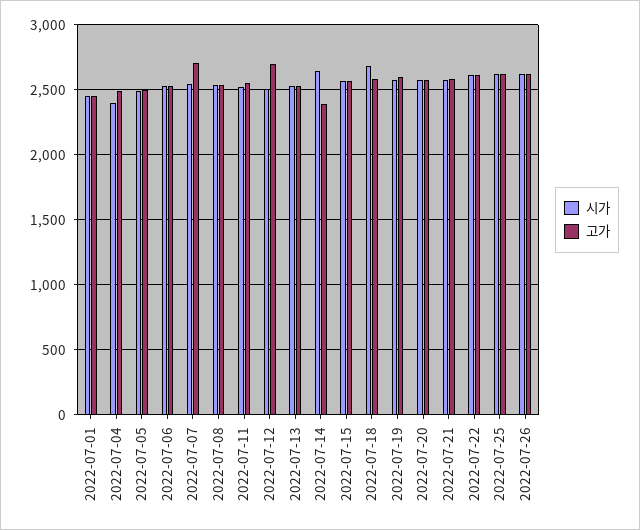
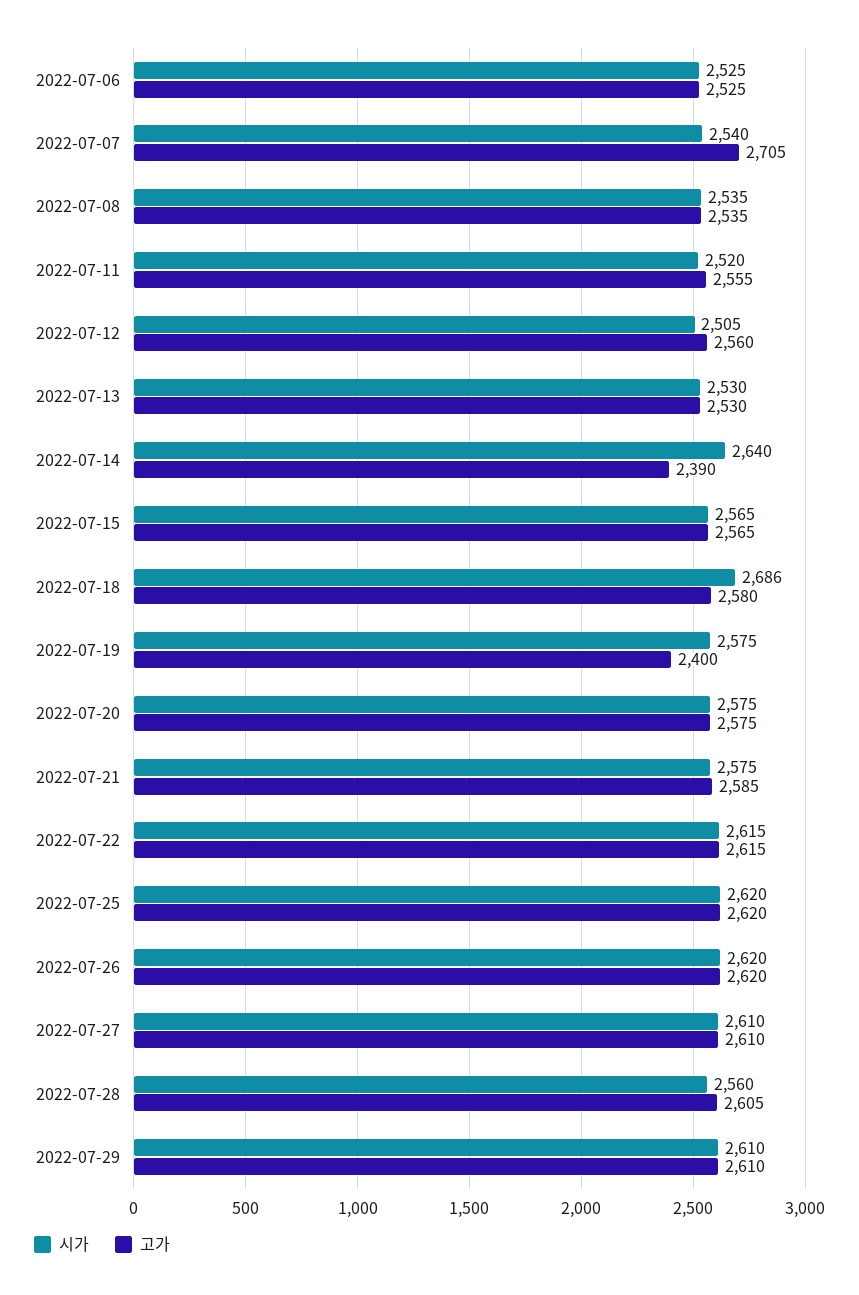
시가, 2022-07-01: 2450 -> none
고가, 2022-07-01: 2450 -> none
시가, 2022-07-04: 2400 -> none
고가, 2022-07-04: 2500 -> none
시가, 2022-07-05: 2500 -> none
고가, 2022-07-05: 2500 -> none
고가, 2022-07-12: 2700 -> 2560
고가, 2022-07-19: 2600 -> 2400
시가, 2022-07-27: none -> 2610
고가, 2022-07-27: none -> 2610
시가, 2022-07-28: none -> 2560
고가, 2022-07-28: none -> 2605
시가, 2022-07-29: none -> 2610
고가, 2022-07-29: none -> 2610

